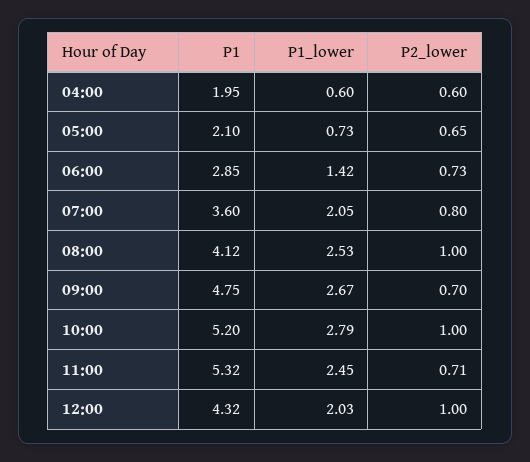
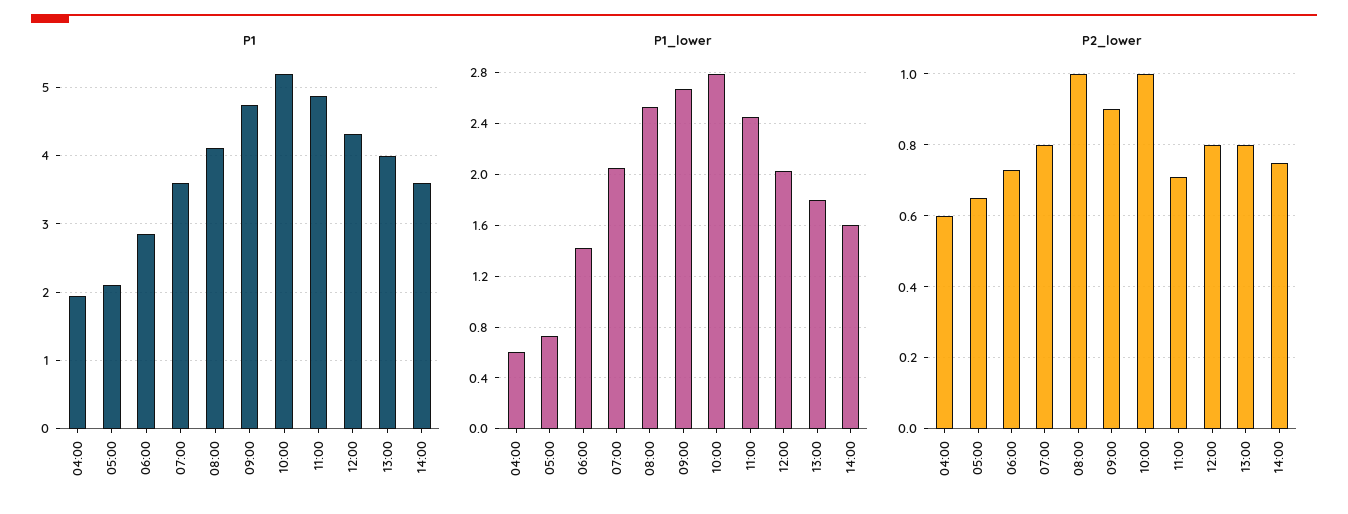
P2_lower, 09:00: 0.7 -> 0.9
P1, 11:00: 5.32 -> 4.9
P2_lower, 12:00: 1 -> 0.8
P1, 13:00: none -> 4
P1, 14:00: none -> 3.6
P1_lower, 13:00: none -> 1.8
P1_lower, 14:00: none -> 1.6
P2_lower, 13:00: none -> 0.8
P2_lower, 14:00: none -> 0.75

